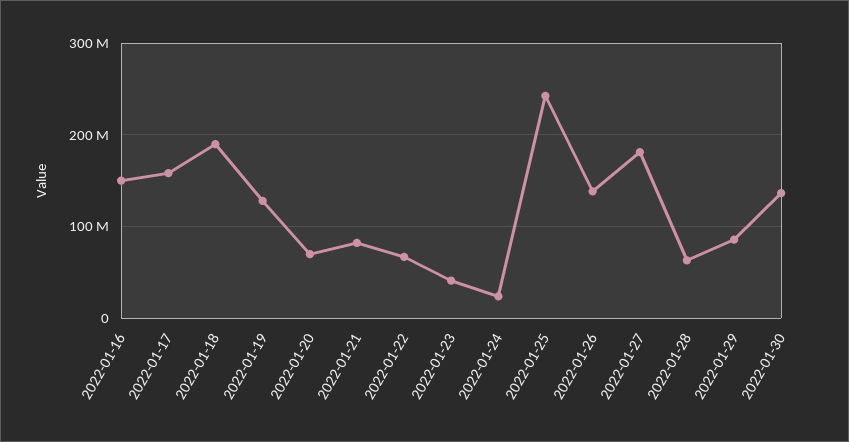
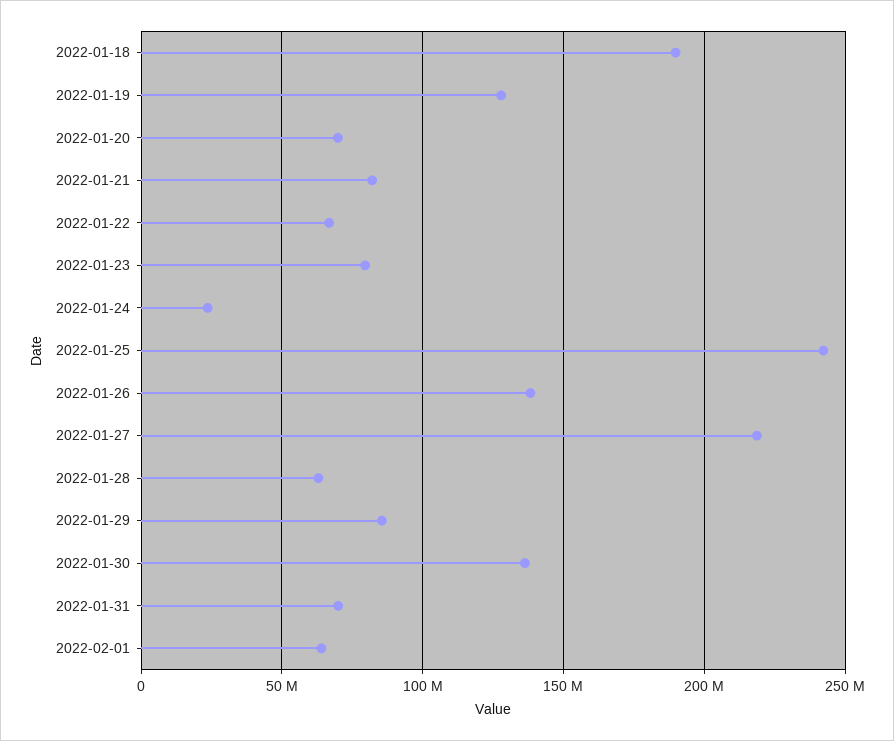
2022-01-16: 150000000 -> none
2022-01-17: 160000000 -> none
2022-01-23: 40000000 -> 80000000
2022-01-27: 180000000 -> 220000000
2022-01-31: none -> 70000000
2022-02-01: none -> 65000000

